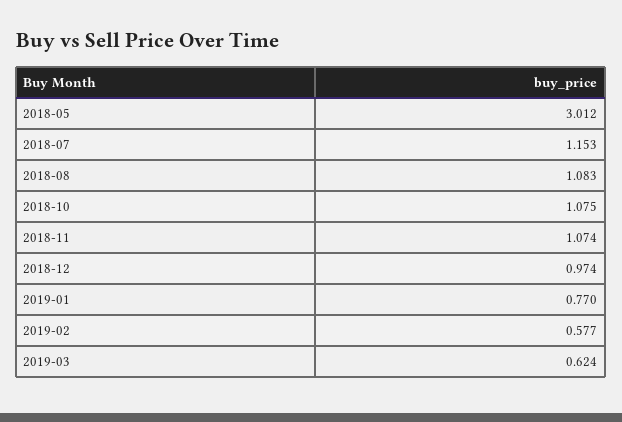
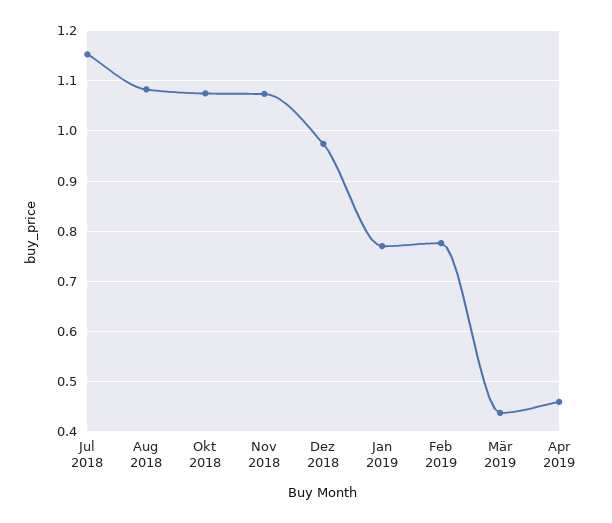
2018-05: 3.012 -> none
2019-02: 0.577 -> 0.78
2019-03: 0.624 -> 0.44
Apr 2019: none -> 0.46

